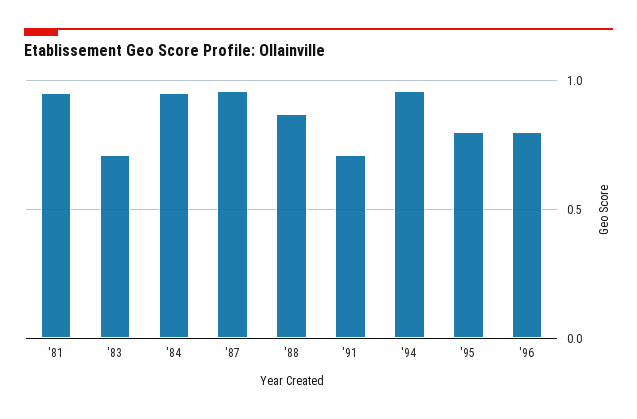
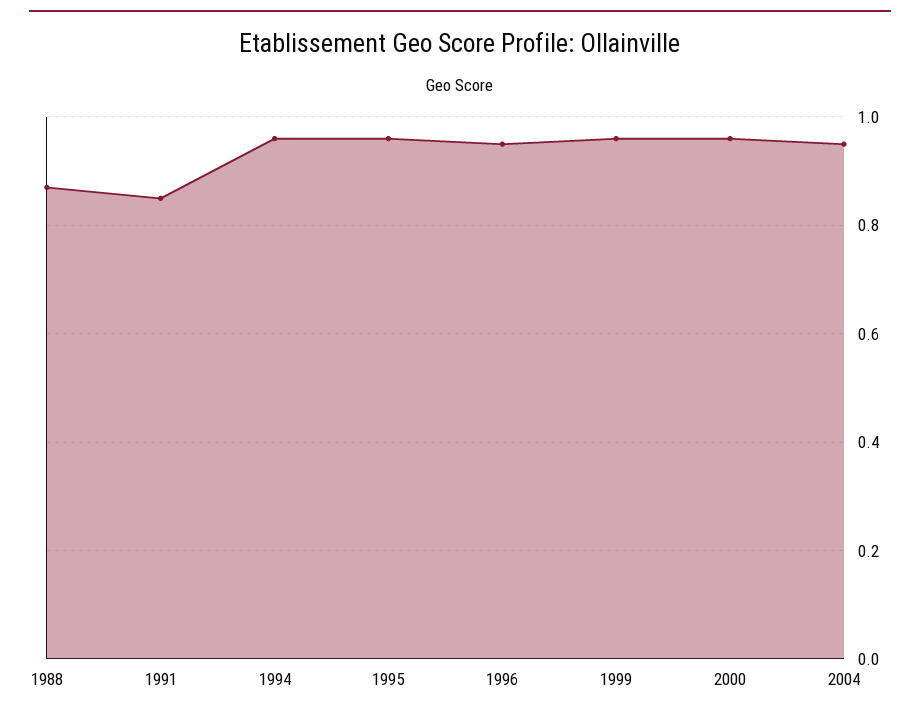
'81: 0.95 -> none
'83: 0.7 -> none
'84: 0.95 -> none
'87: 0.95 -> none
'91: 0.7 -> 0.85
'95: 0.8 -> 0.95
'96: 0.8 -> 0.95
1999: none -> 0.95
2000: none -> 0.95
2004: none -> 0.95

